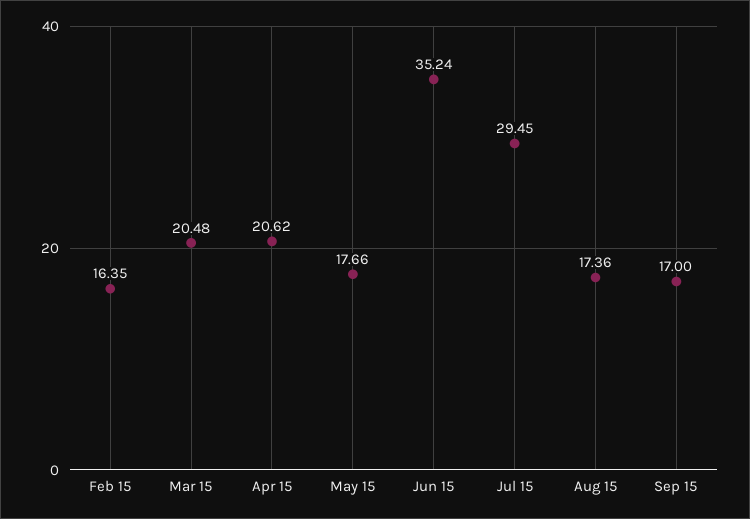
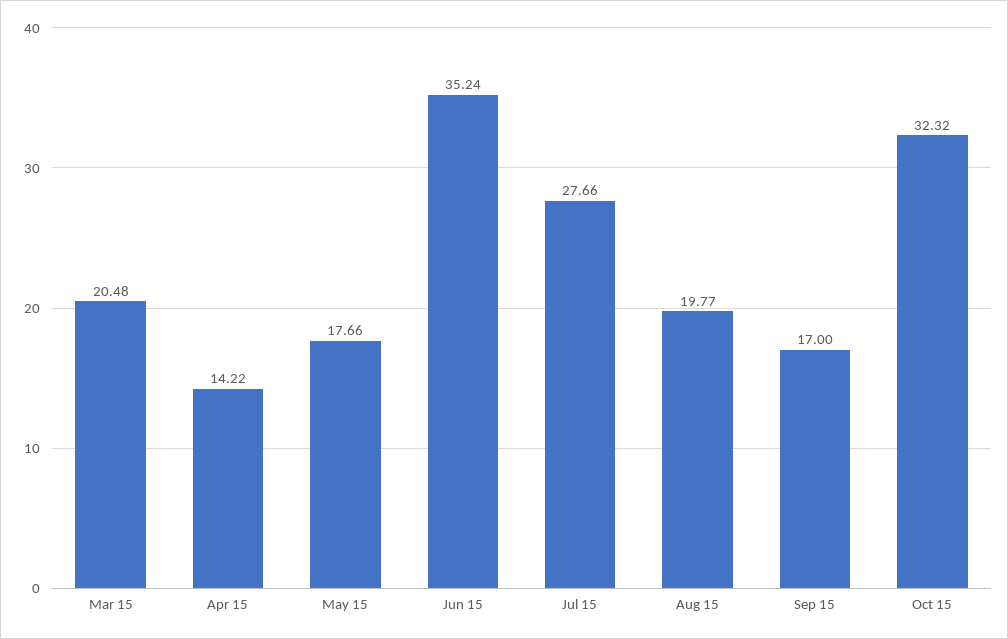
Feb 15: 16.35 -> none
Apr 15: 20.62 -> 14.22
Jul 15: 29.45 -> 27.66
Aug 15: 17.36 -> 19.77
Oct 15: none -> 32.32

